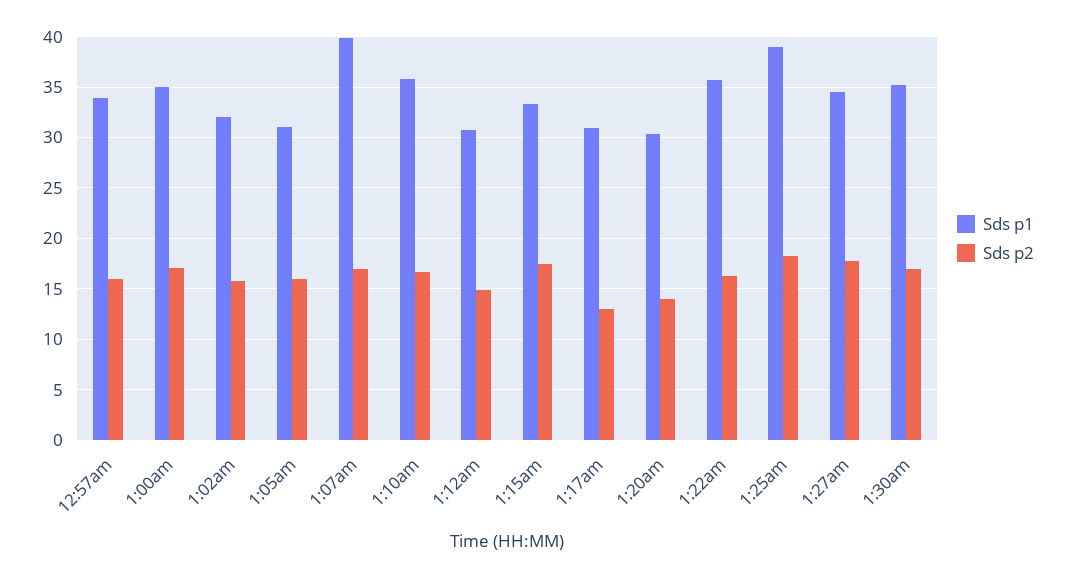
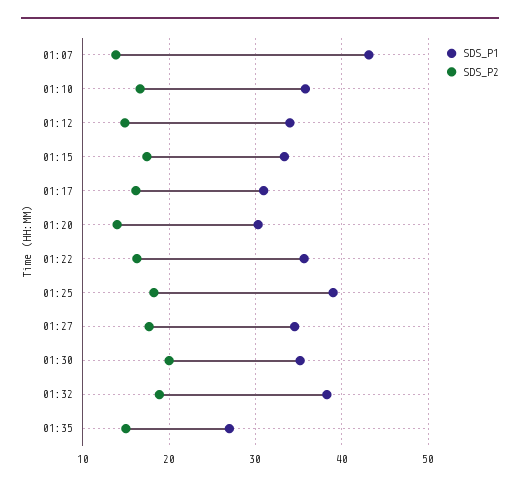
Sds p1, 12:57am: 34 -> none
Sds p2, 12:57am: 16 -> none
Sds p1, 1:00am: 35 -> none
Sds p2, 1:00am: 17 -> none
Sds p1, 1:02am: 32 -> none
Sds p2, 1:02am: 16 -> none
Sds p1, 1:05am: 31 -> none
Sds p2, 1:05am: 16 -> none
Sds p1, 1:07am: 40 -> 43
Sds p2, 1:07am: 17 -> 14
Sds p1, 1:12am: 31 -> 34
Sds p2, 1:17am: 13 -> 16
Sds p2, 1:30am: 17 -> 20
Sds p1, 01:32: none -> 38
Sds p2, 01:32: none -> 19
Sds p1, 01:35: none -> 27
Sds p2, 01:35: none -> 15

